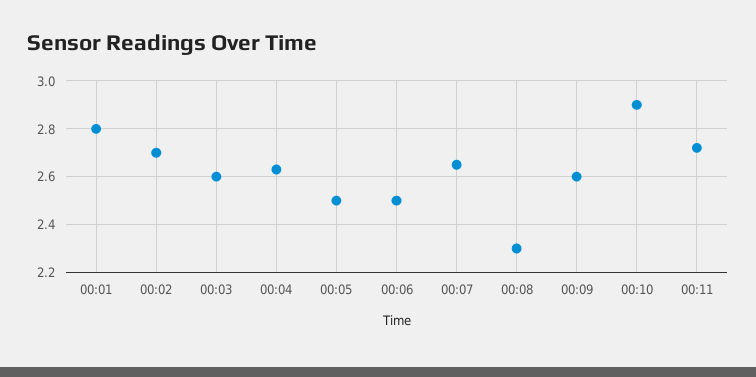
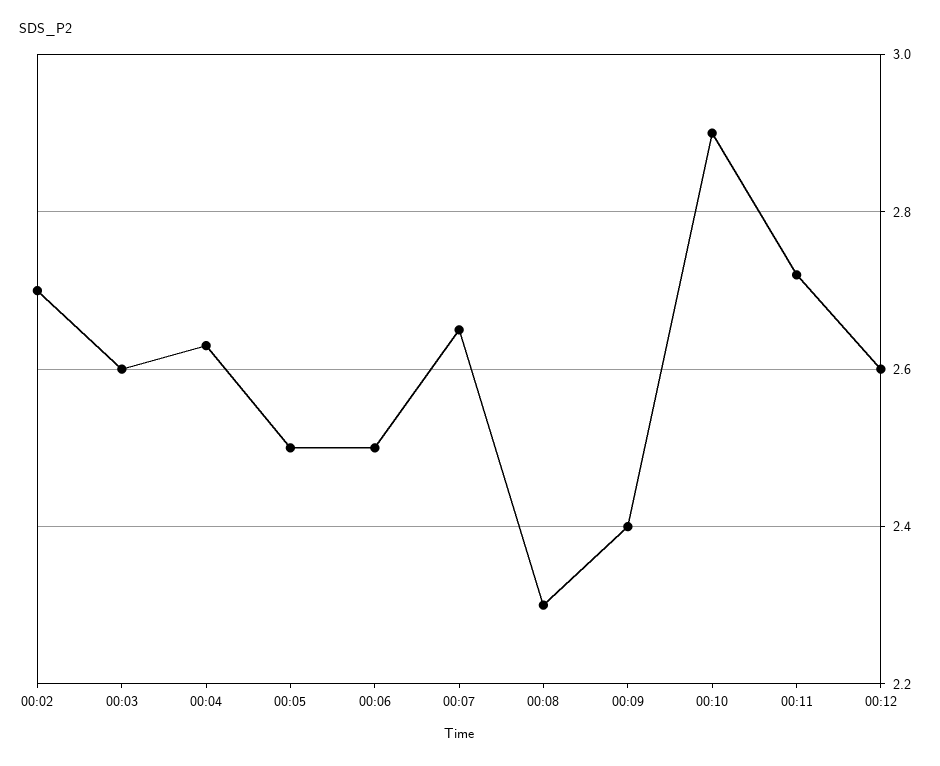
00:01: 2.8 -> none
00:09: 2.6 -> 2.4
00:12: none -> 2.6

